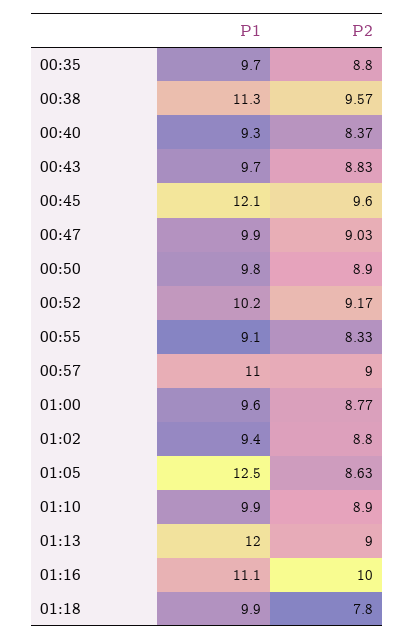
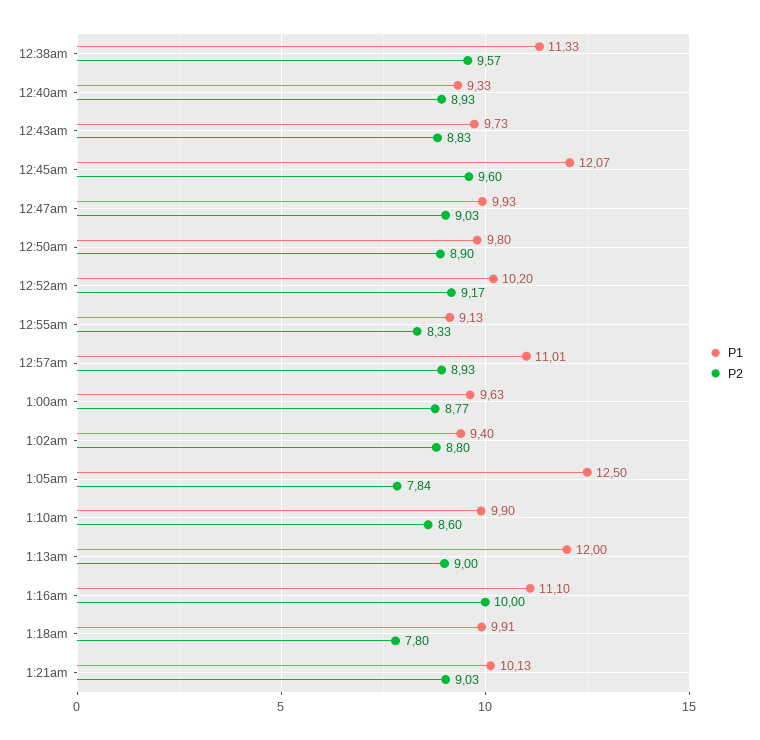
P1, 00:35: 9.7 -> none
P2, 00:35: 8.8 -> none
P2, 00:40: 8.37 -> 8.93
P2, 00:57: 9 -> 8.93
P2, 01:05: 8.63 -> 7.84
P2, 01:10: 8.9 -> 8.6
P1, 1:21am: none -> 10.13
P2, 1:21am: none -> 9.03

